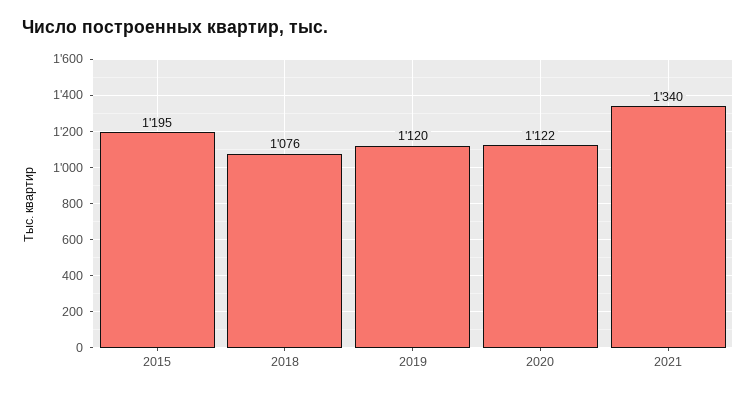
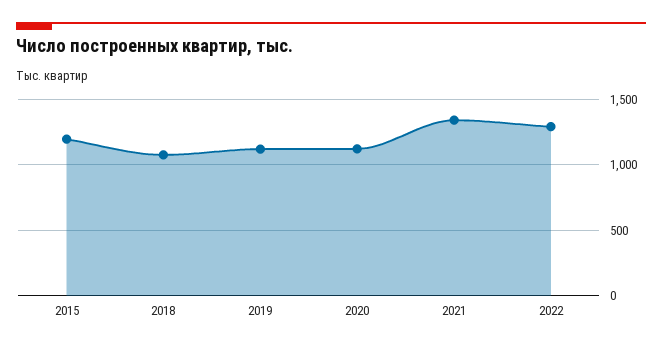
2022: none -> 1300

